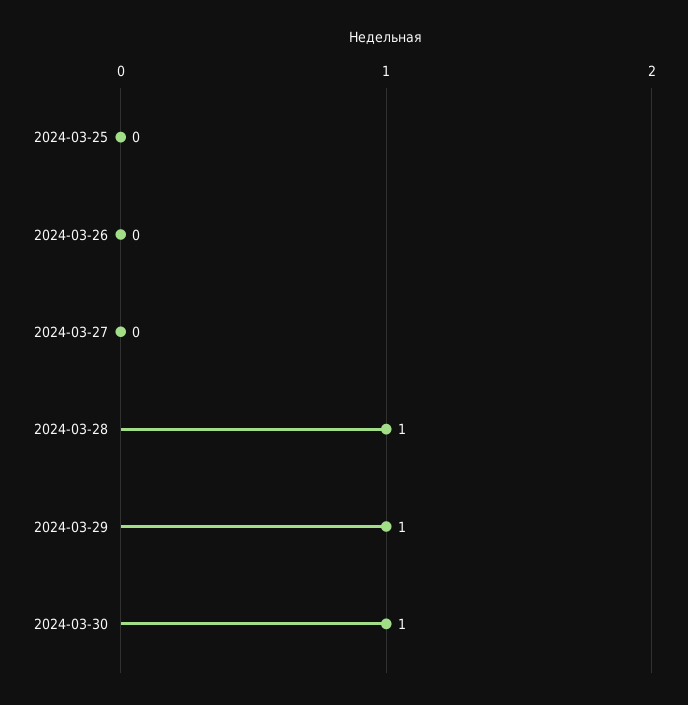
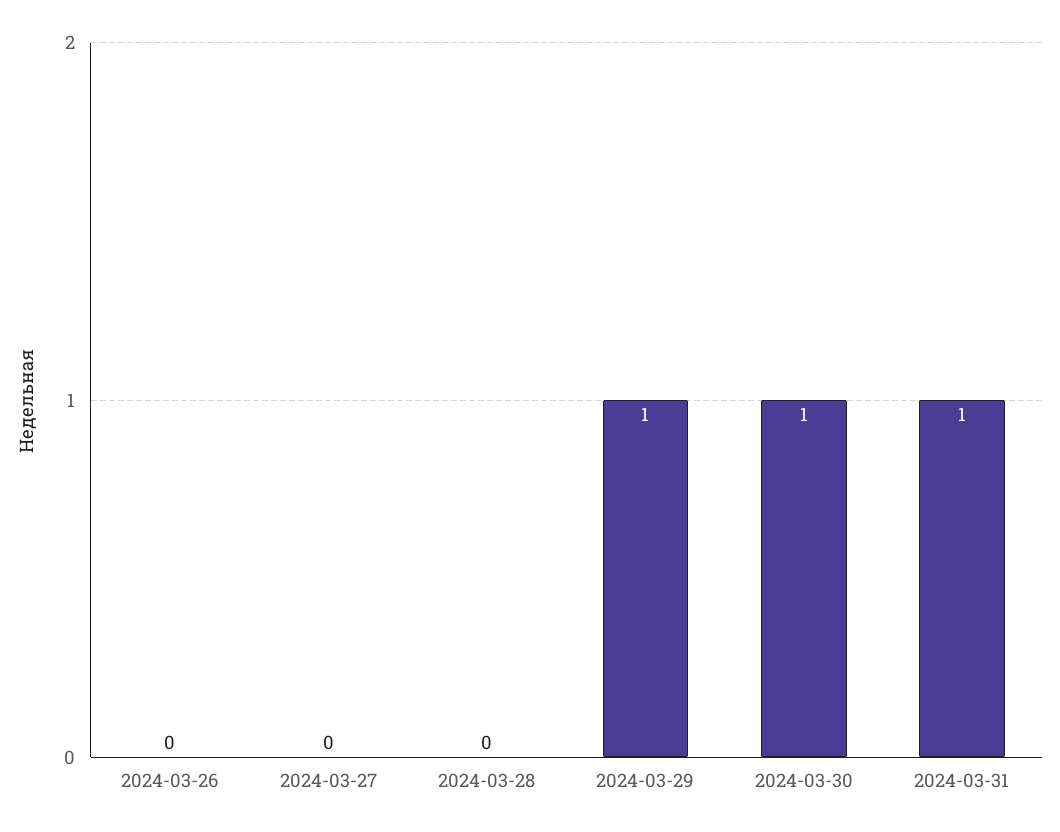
2024-03-25: 0 -> none
2024-03-28: 1 -> 0
2024-03-31: none -> 1

